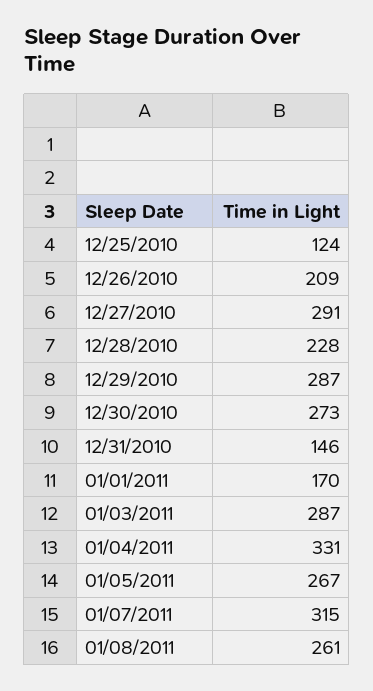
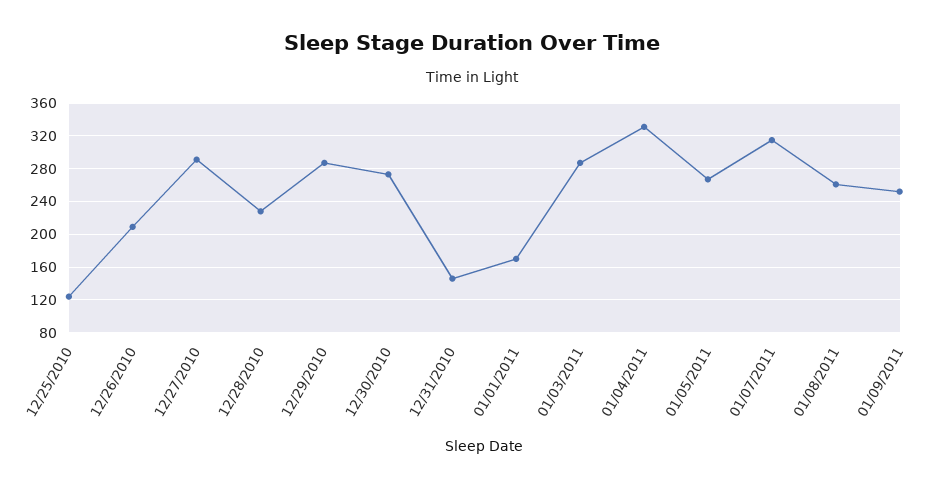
01/09/2011: none -> 250

